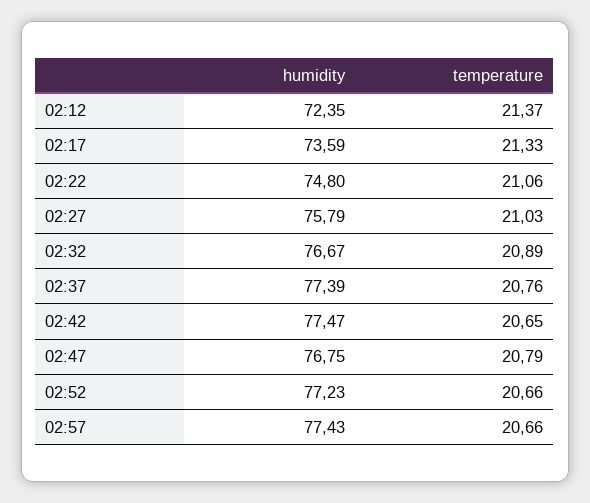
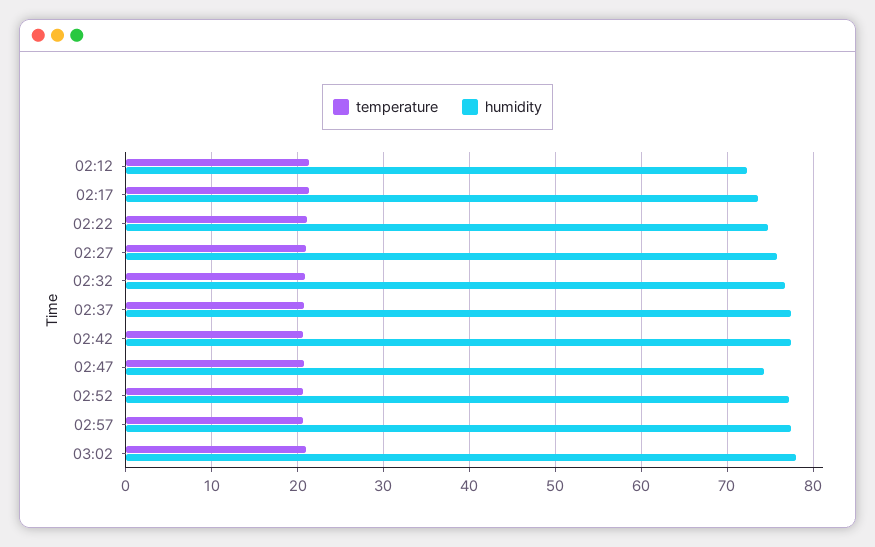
humidity, 02:47: 76.75 -> 74
temperature, 03:02: none -> 21
humidity, 03:02: none -> 78

